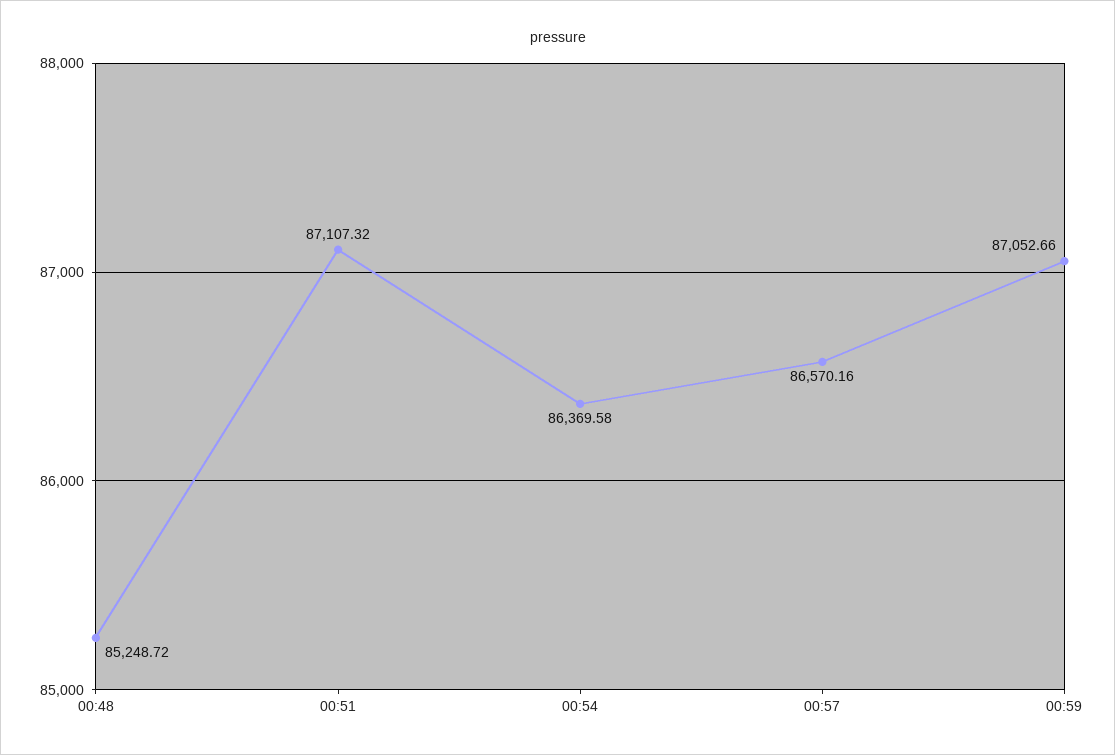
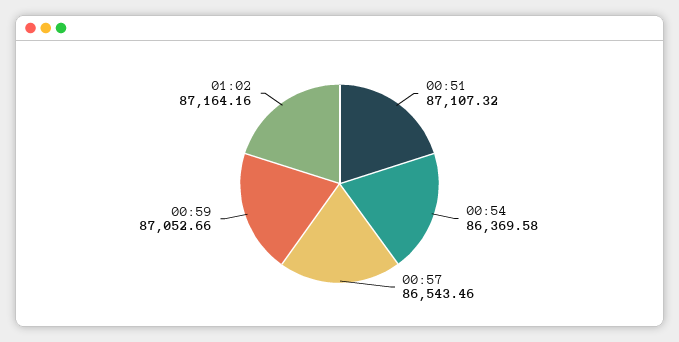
00:48: 85248.72 -> none
00:57: 86570.16 -> 86543.46
01:02: none -> 87164.16

